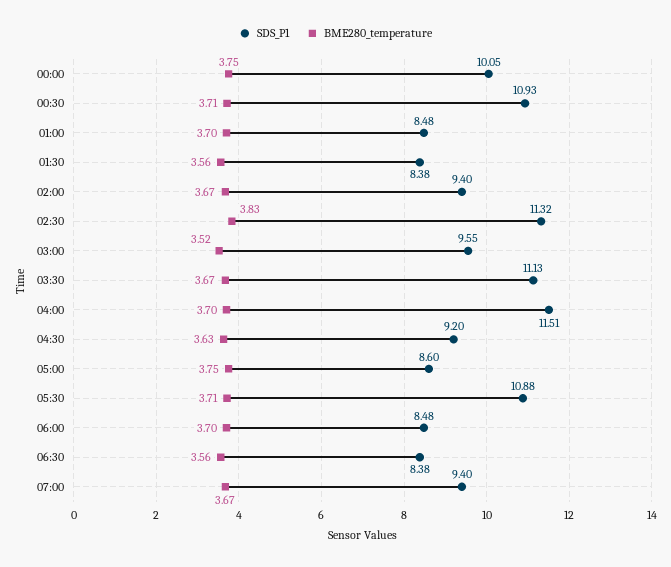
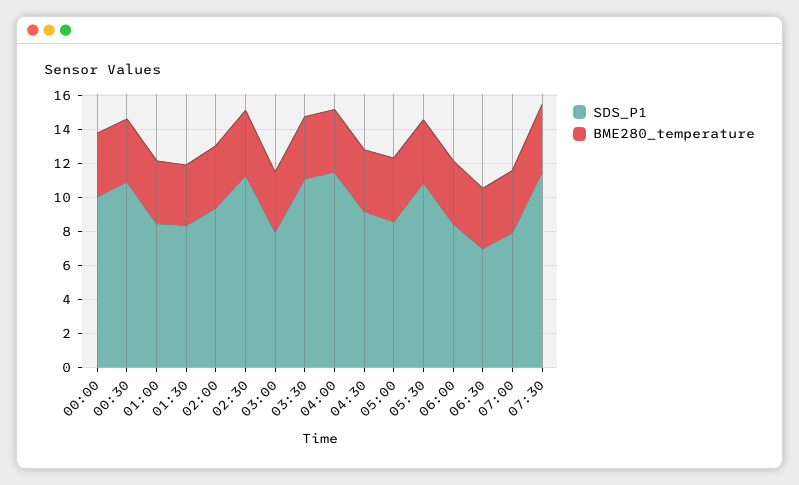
SDS_P1, 03:00: 9.55 -> 8
SDS_P1, 06:30: 8.38 -> 7
SDS_P1, 07:00: 9.4 -> 8
SDS_P1, 07:30: none -> 11.5
BME280_temperature, 07:30: none -> 4

